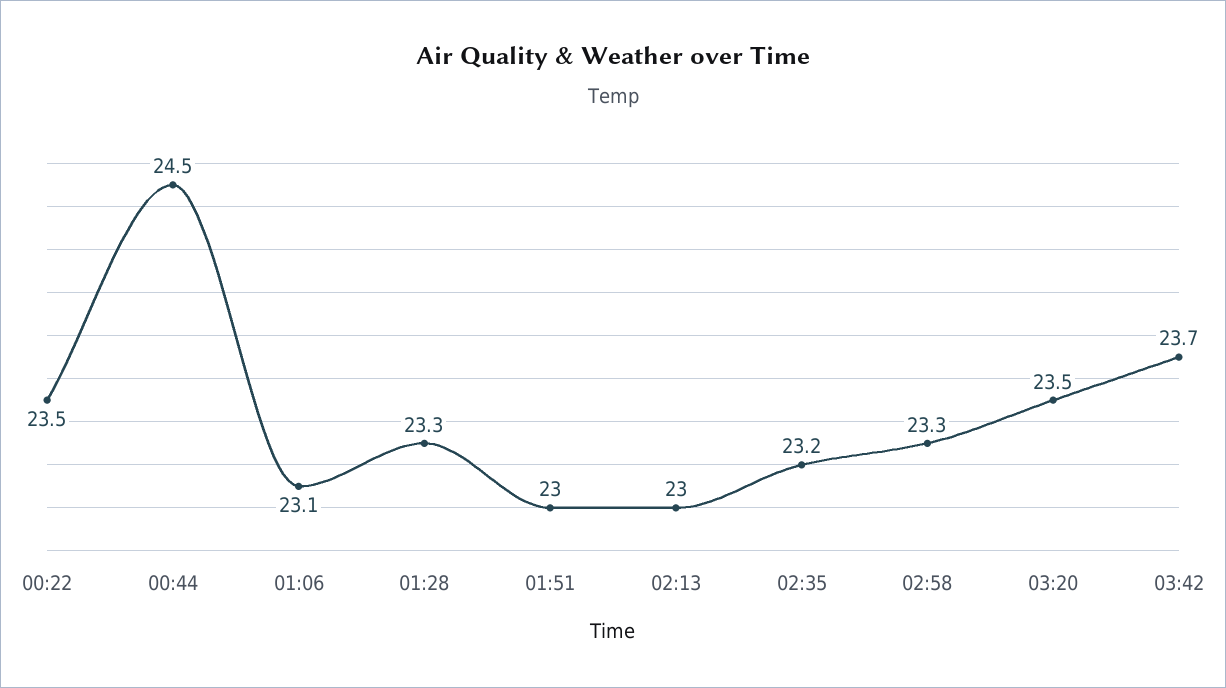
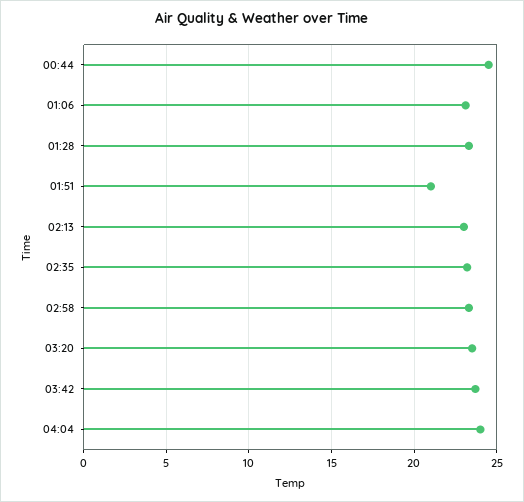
00:22: 23.5 -> none
01:51: 23 -> 21
04:04: none -> 24

